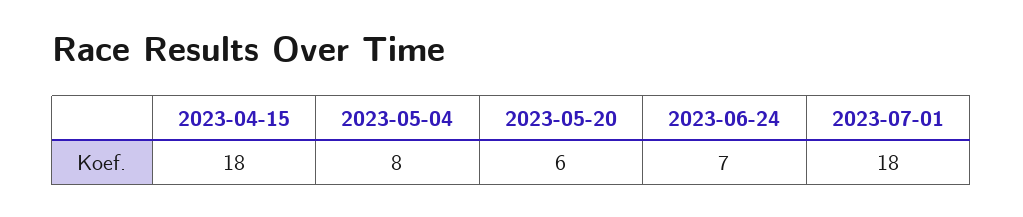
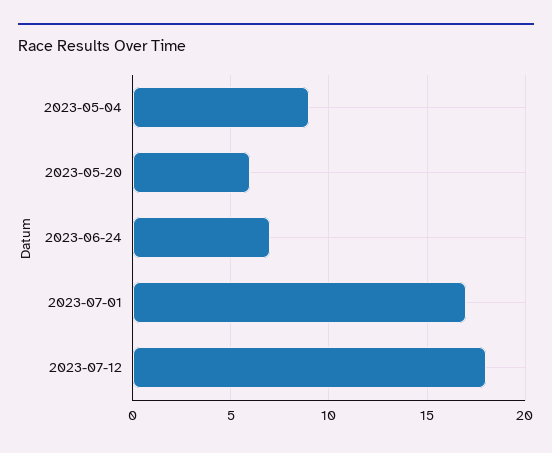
2023-04-15: 18 -> none
2023-05-04: 8 -> 9
2023-07-01: 18 -> 17
2023-07-12: none -> 18

